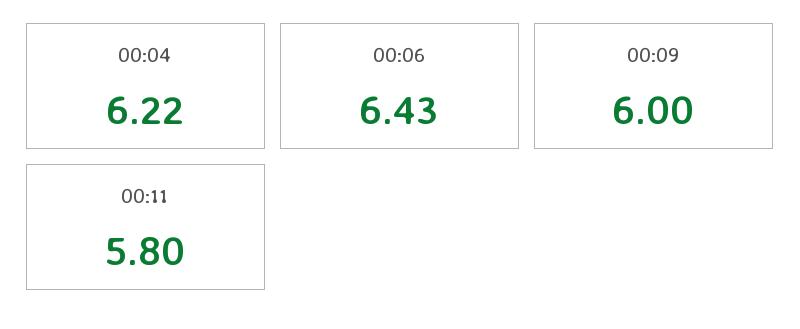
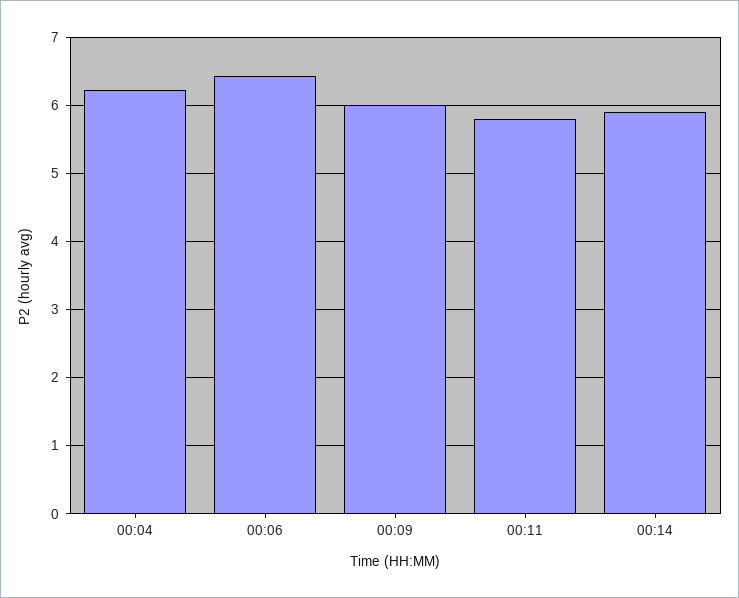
00:14: none -> 5.9

